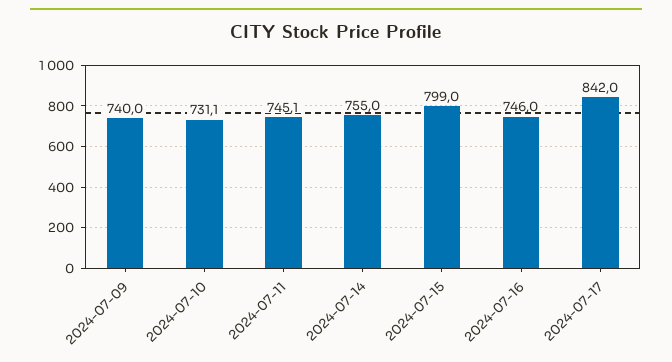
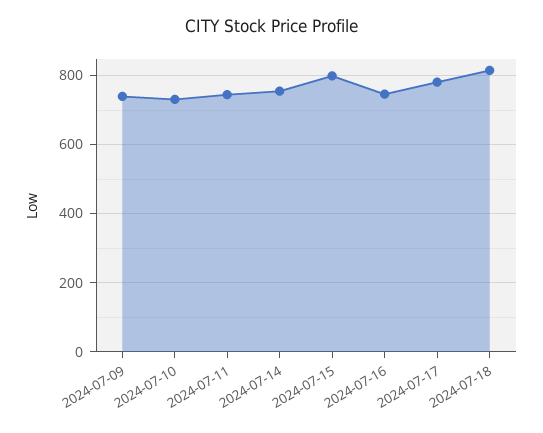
2024-07-17: 842 -> 780
2024-07-18: none -> 820

